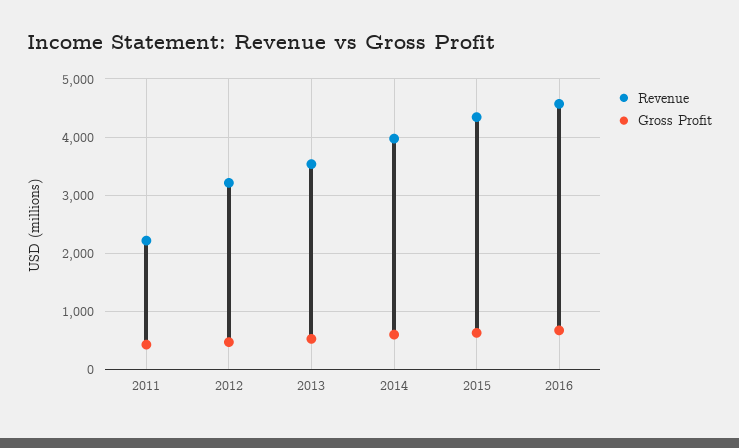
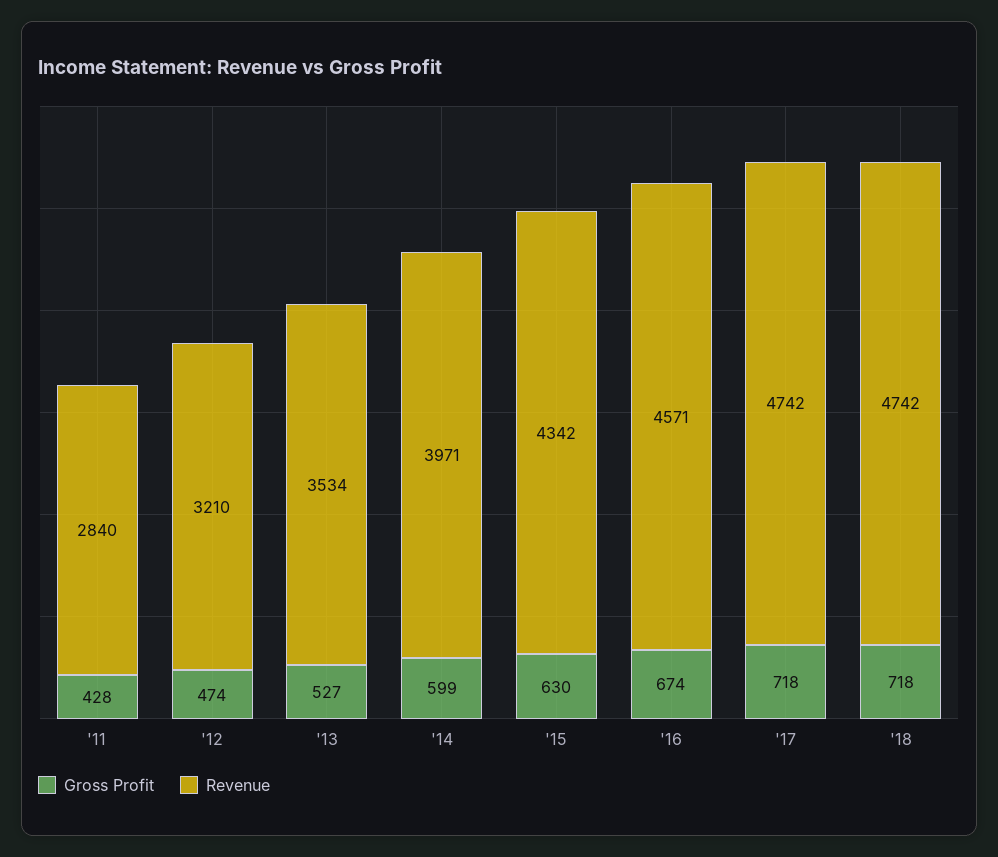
Revenue, 2011: 2200 -> 2840
Gross Profit, '17: none -> 718
Revenue, '17: none -> 4742
Gross Profit, '18: none -> 718
Revenue, '18: none -> 4742

